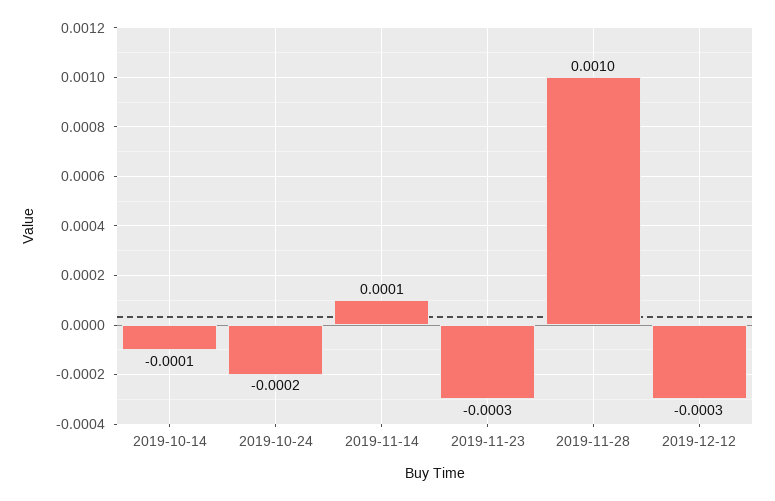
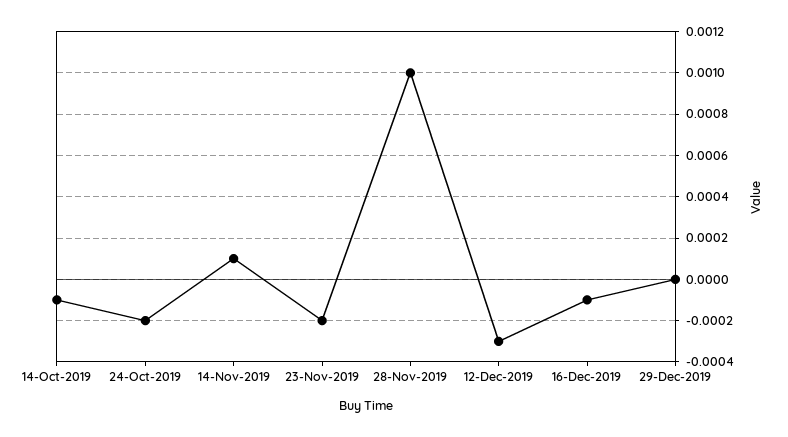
2019-11-23: -0.0003 -> -0.0002
16-Dec-2019: none -> -0.0001
29-Dec-2019: none -> 0

